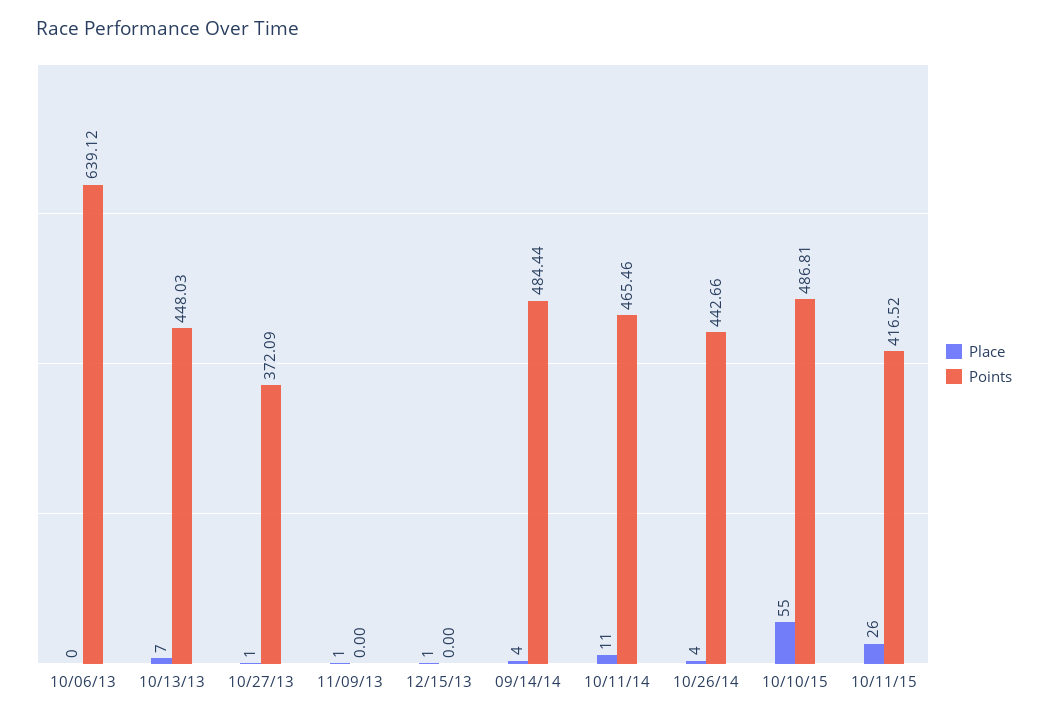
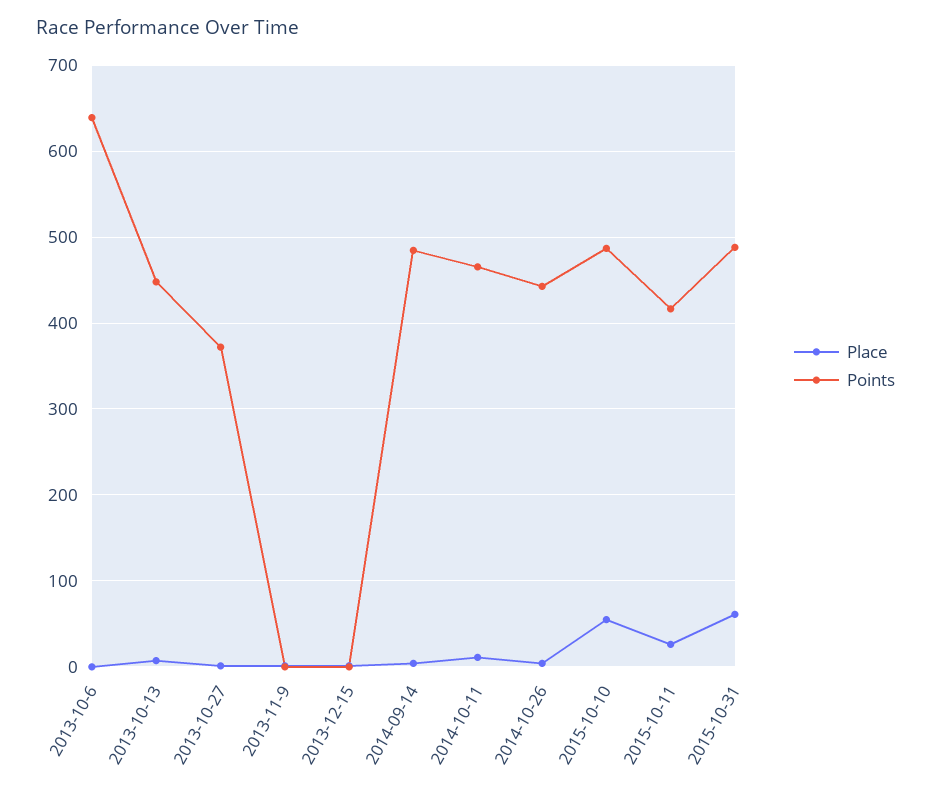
Place, 2015-10-31: none -> 60
Points, 2015-10-31: none -> 490

